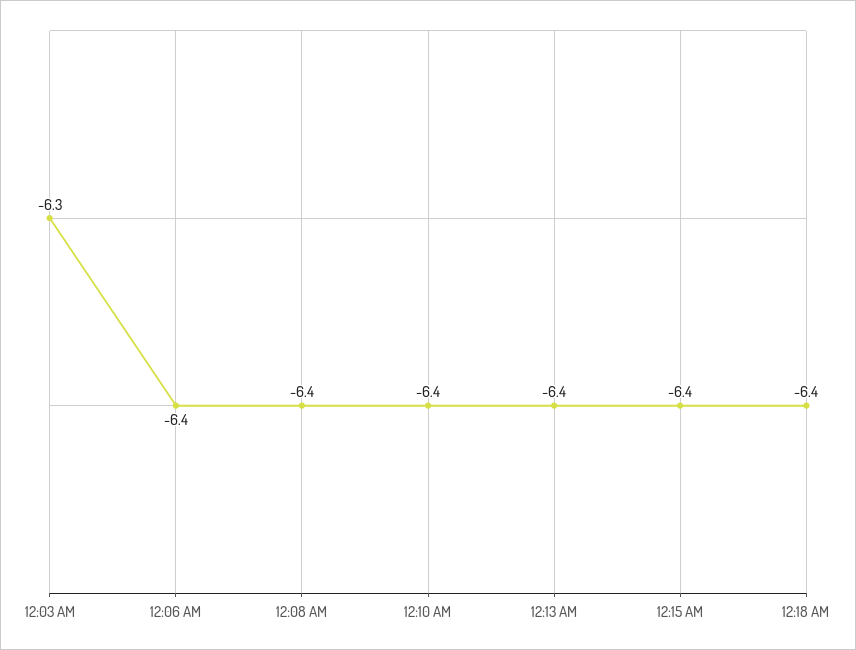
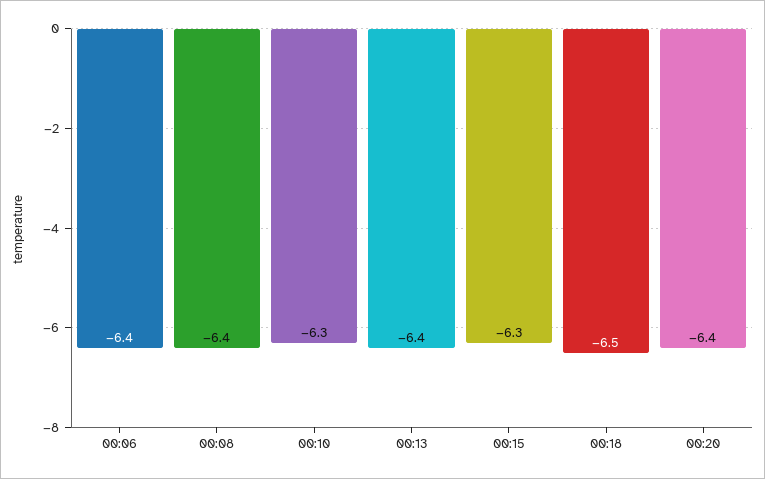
12:03 AM: -6.3 -> none
12:10 AM: -6.4 -> -6.3
12:15 AM: -6.4 -> -6.3
12:18 AM: -6.4 -> -6.5
00:20: none -> -6.4

